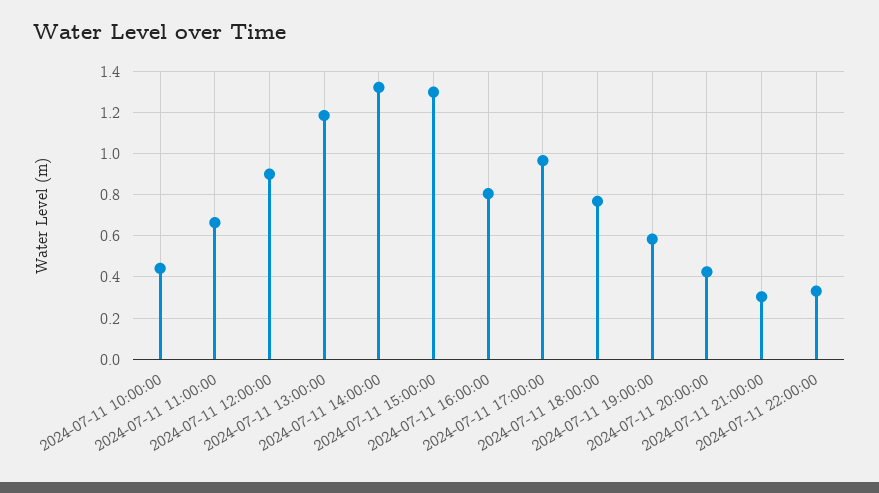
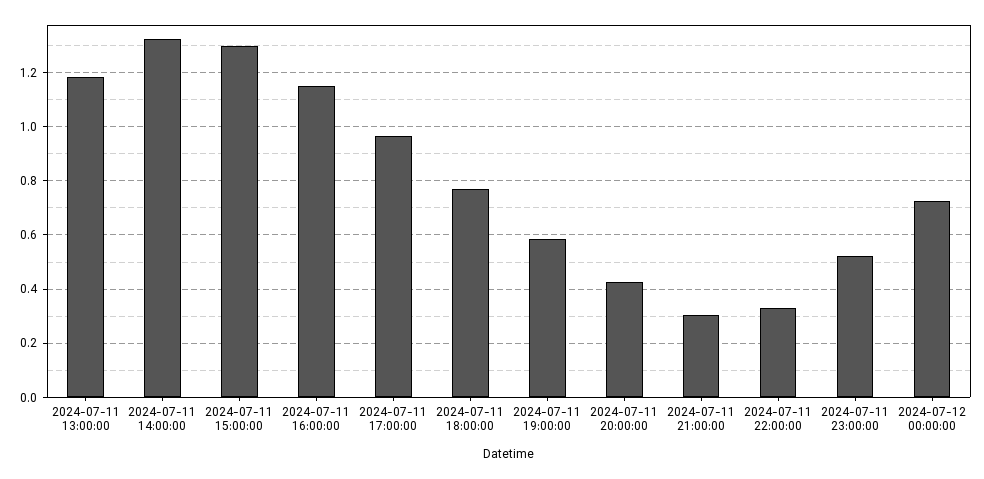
2024-07-11 10:00:00: 0.45 -> none
2024-07-11 11:00:00: 0.65 -> none
2024-07-11 12:00:00: 0.9 -> none
2024-07-11 16:00:00: 0.8 -> 1.15
2024-07-11 23:00:00: none -> 0.525
2024-07-12 00:00:00: none -> 0.725

